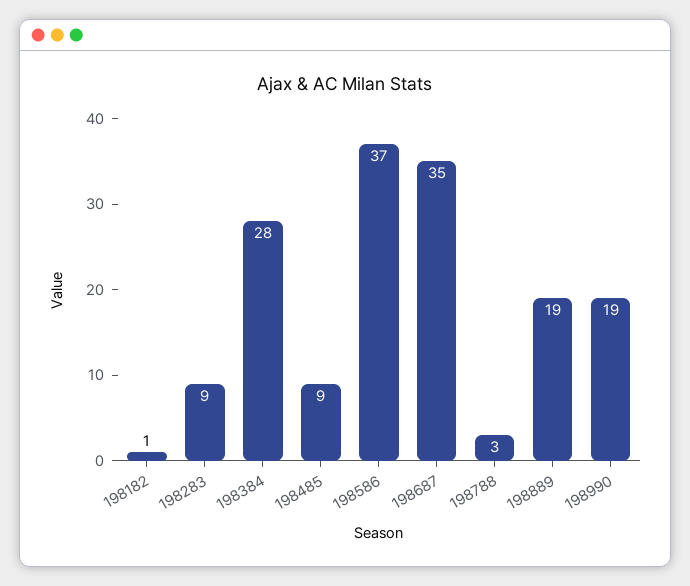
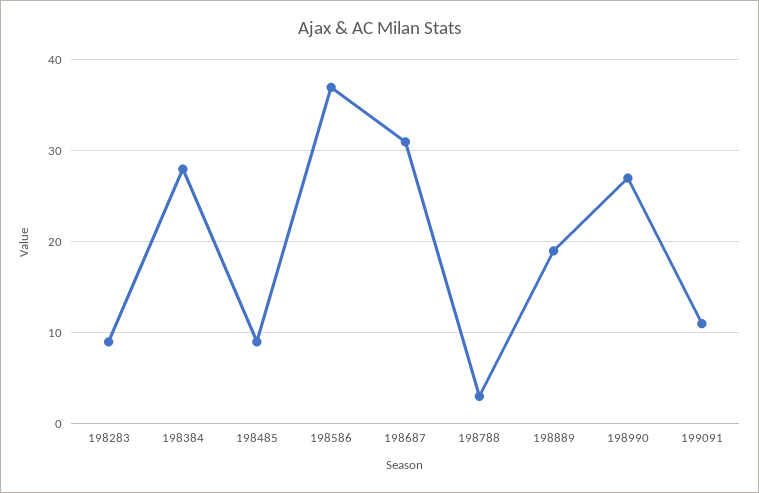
198182: 1 -> none
198687: 35 -> 31
198990: 19 -> 27
199091: none -> 11

